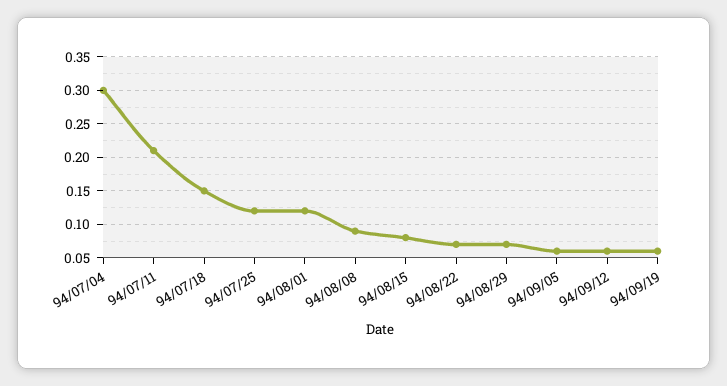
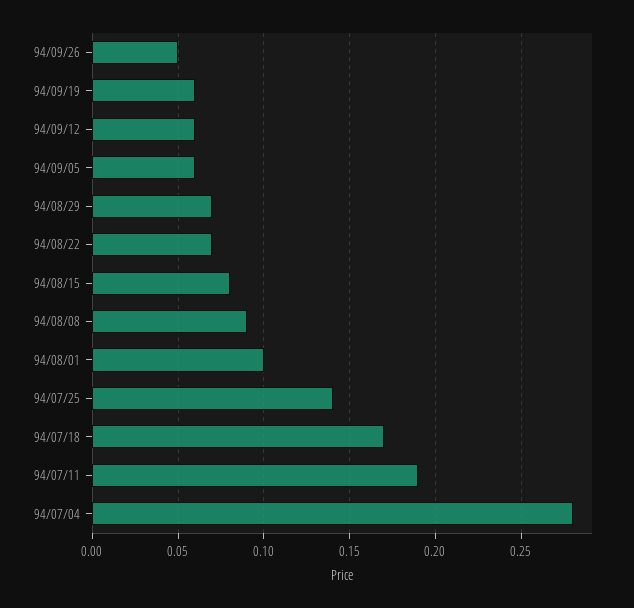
94/07/04: 0.3 -> 0.28
94/07/11: 0.21 -> 0.19
94/07/18: 0.15 -> 0.17
94/07/25: 0.12 -> 0.14
94/08/01: 0.12 -> 0.1
94/09/26: none -> 0.05

